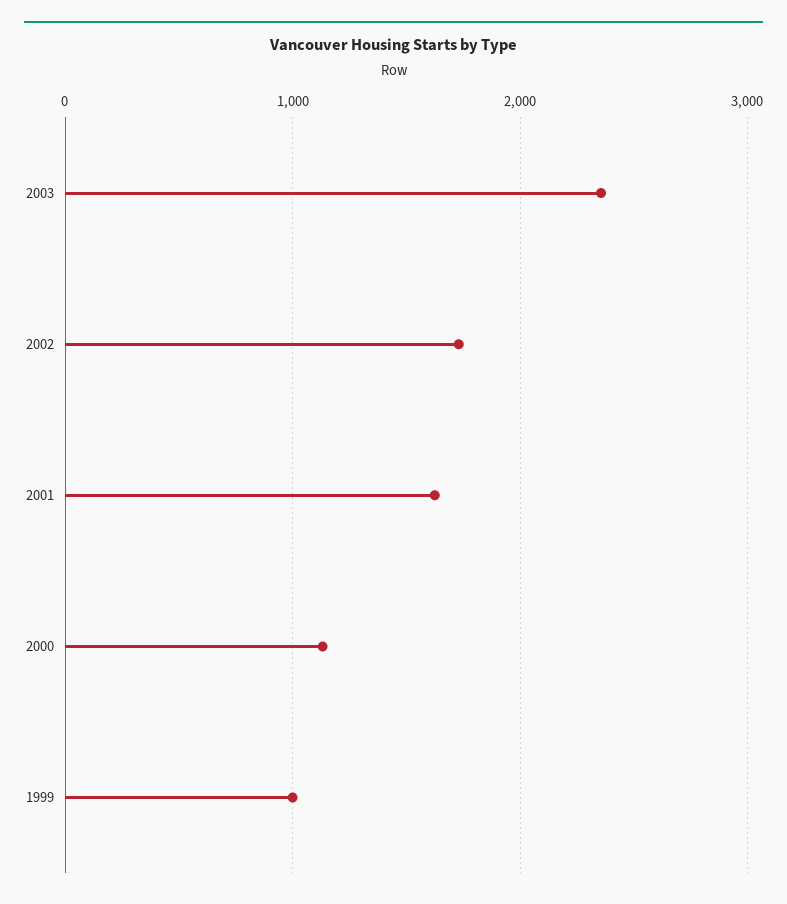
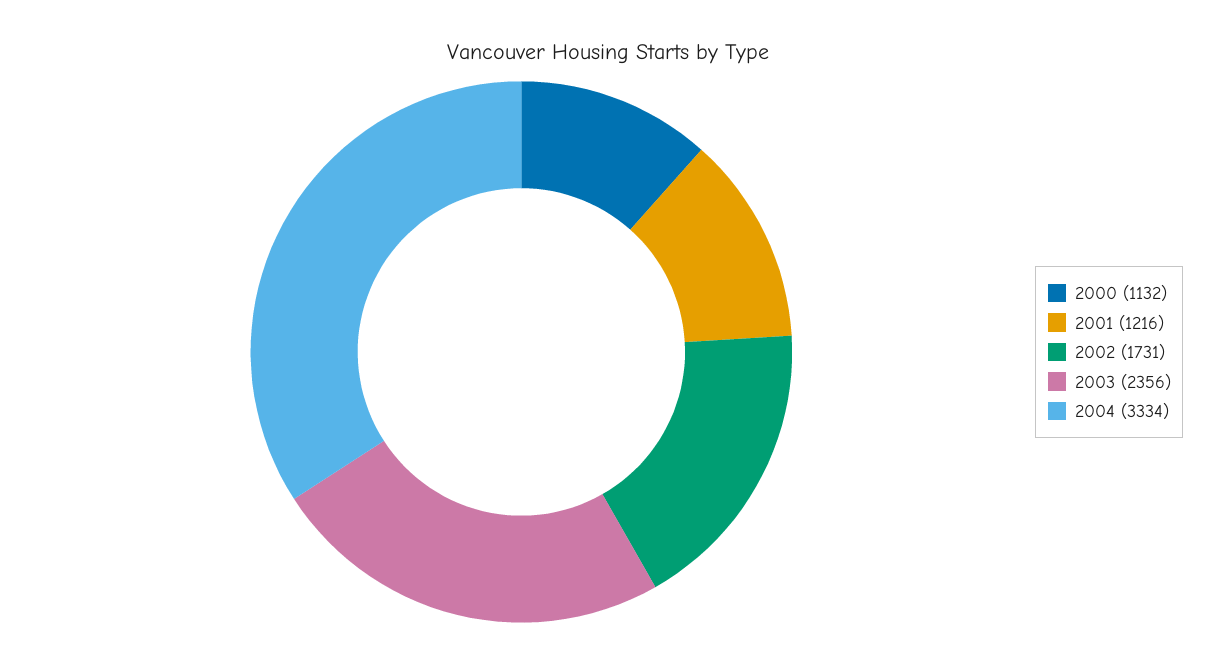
2001: 1600 -> 1216
1999: 1000 -> none
2004: none -> 3334

